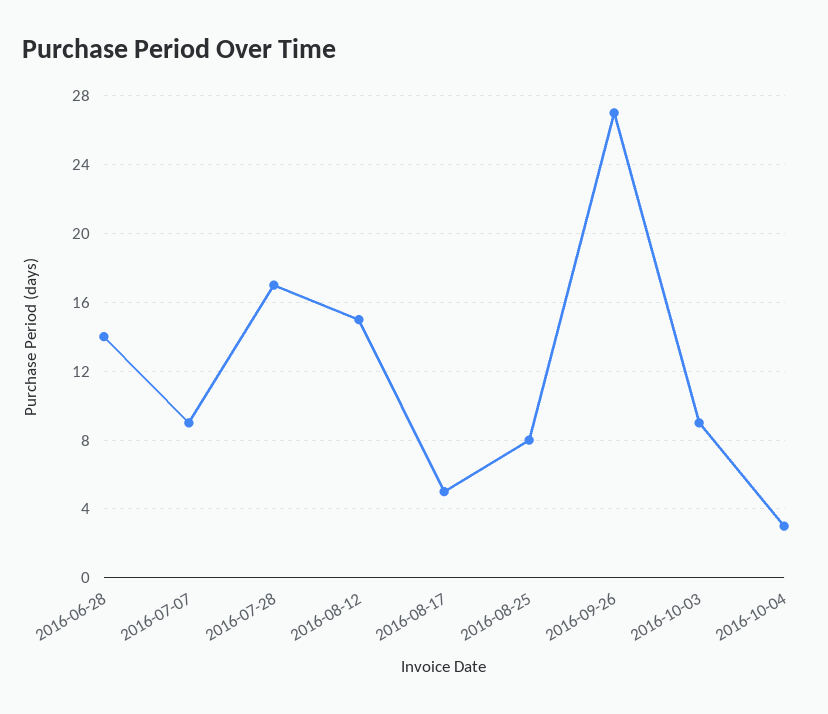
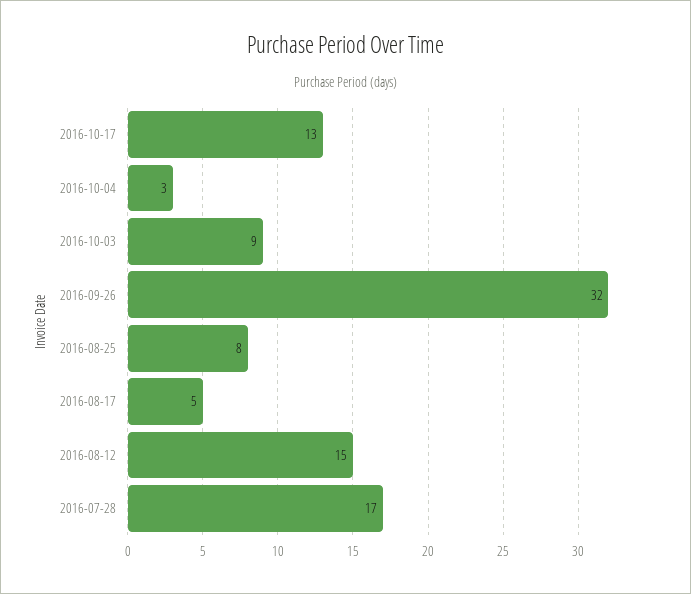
2016-06-28: 14 -> none
2016-07-07: 9 -> none
2016-09-26: 27 -> 32
2016-10-17: none -> 13

